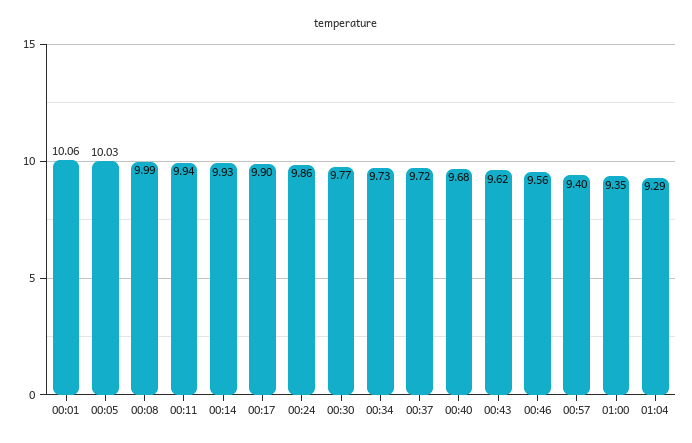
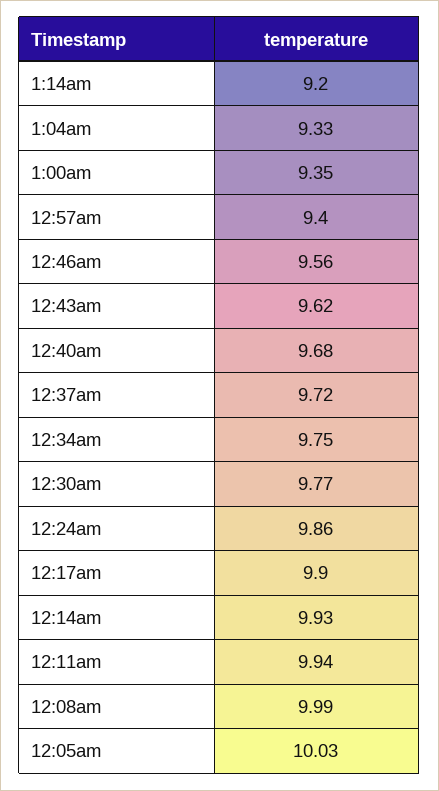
00:01: 10.06 -> none
00:34: 9.73 -> 9.75
01:04: 9.29 -> 9.33
1:14am: none -> 9.2

